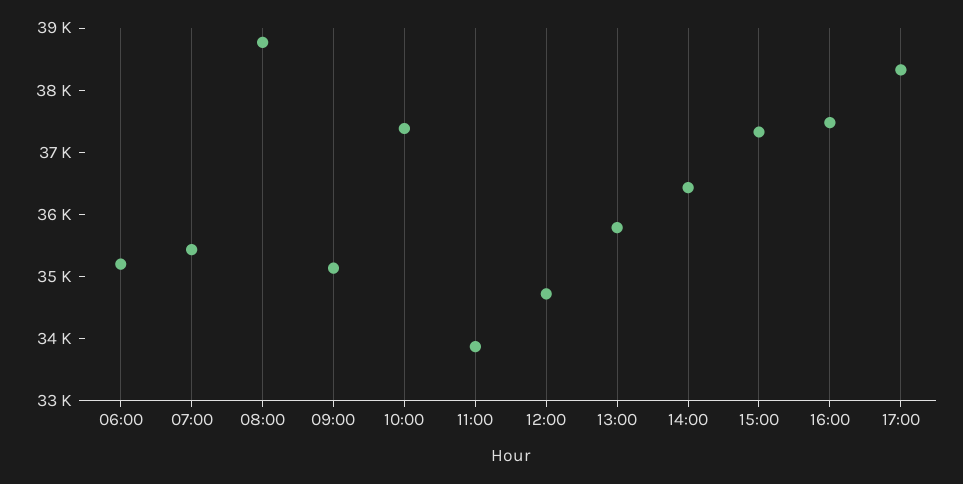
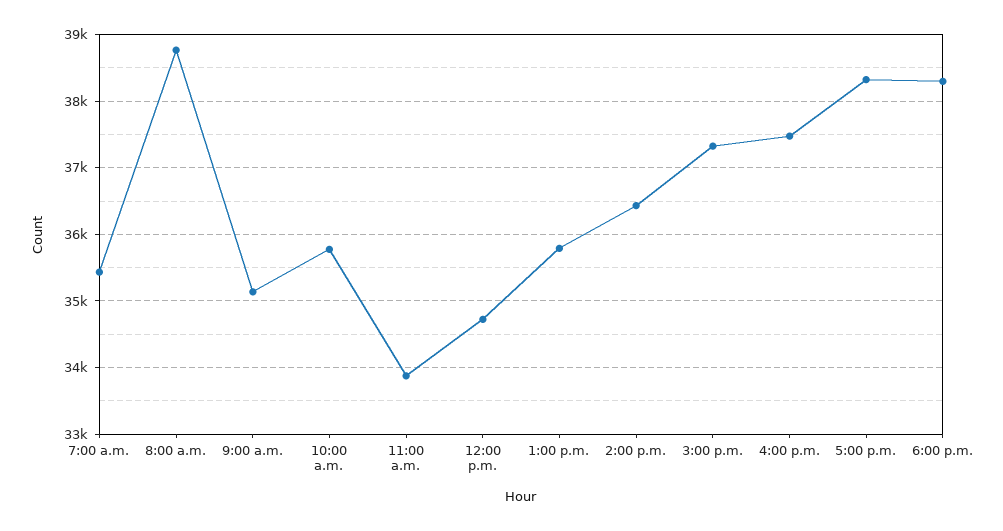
06:00: 35200 -> none
10:00: 37400 -> 35800
6:00 p.m.: none -> 38300

